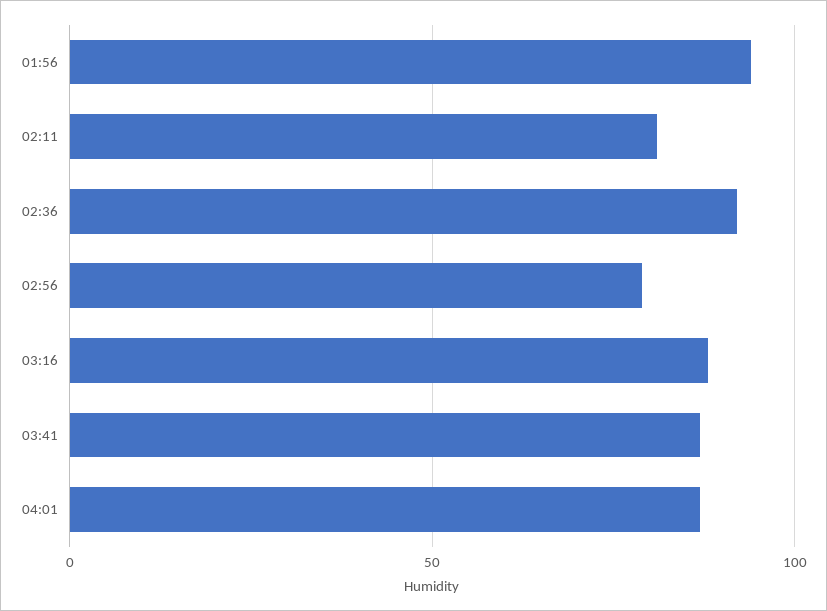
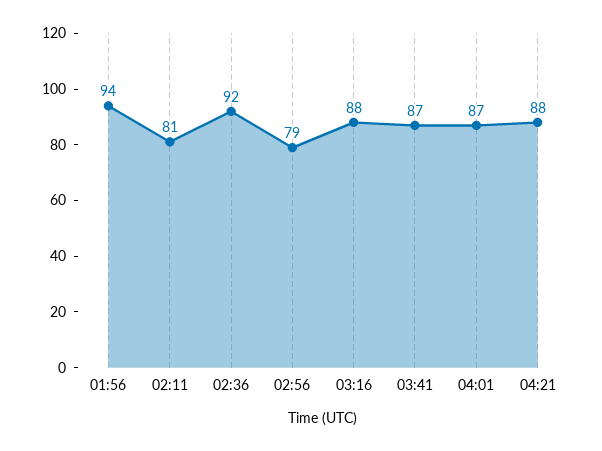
04:21: none -> 88

